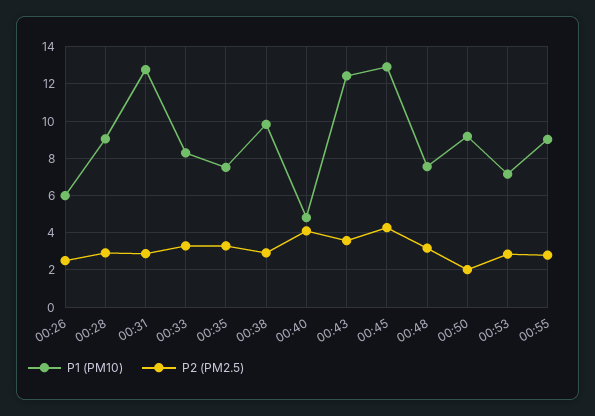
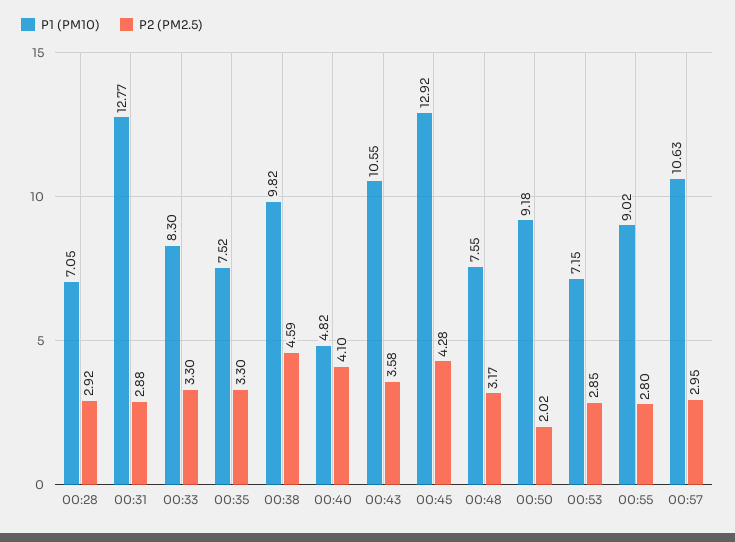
P1 (PM10), 00:26: 6 -> none
P2 (PM2.5), 00:26: 2.5 -> none
P1 (PM10), 00:28: 9 -> 7.05
P2 (PM2.5), 00:38: 3 -> 4.59
P1 (PM10), 00:43: 12.5 -> 10.55
P1 (PM10), 00:57: none -> 10.63
P2 (PM2.5), 00:57: none -> 2.95

